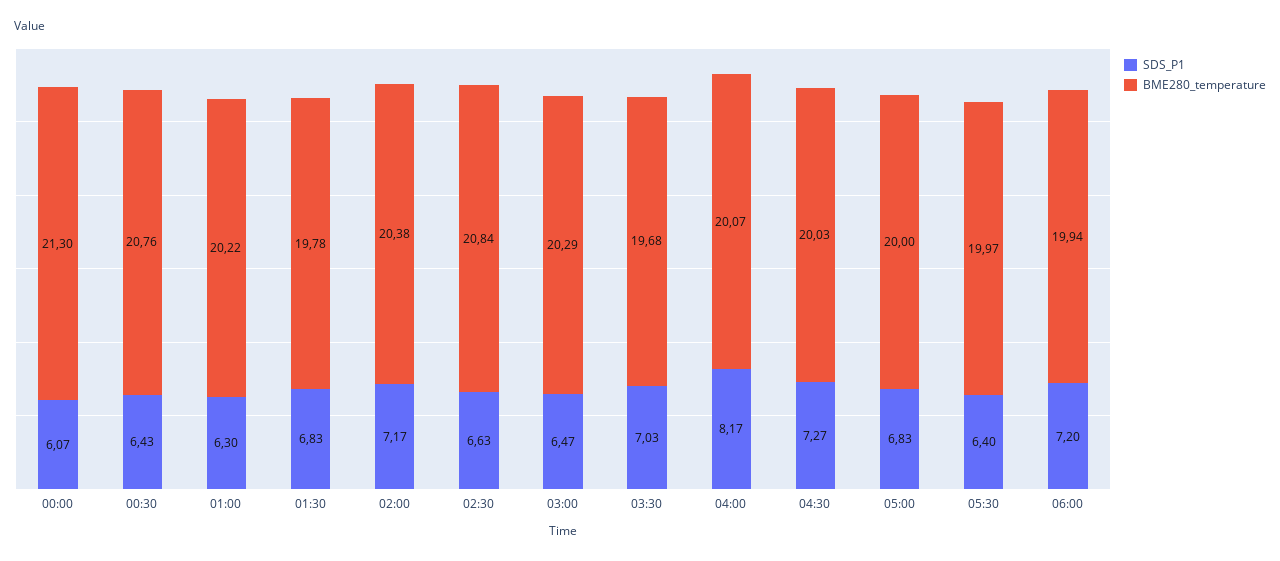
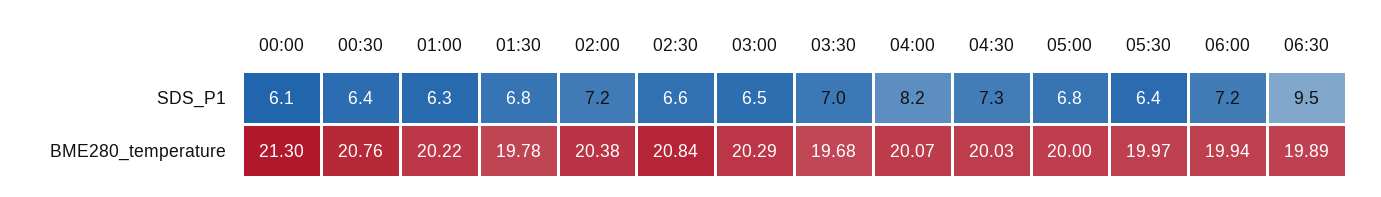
SDS_P1, 06:30: none -> 9.5
BME280_temperature, 06:30: none -> 19.89

